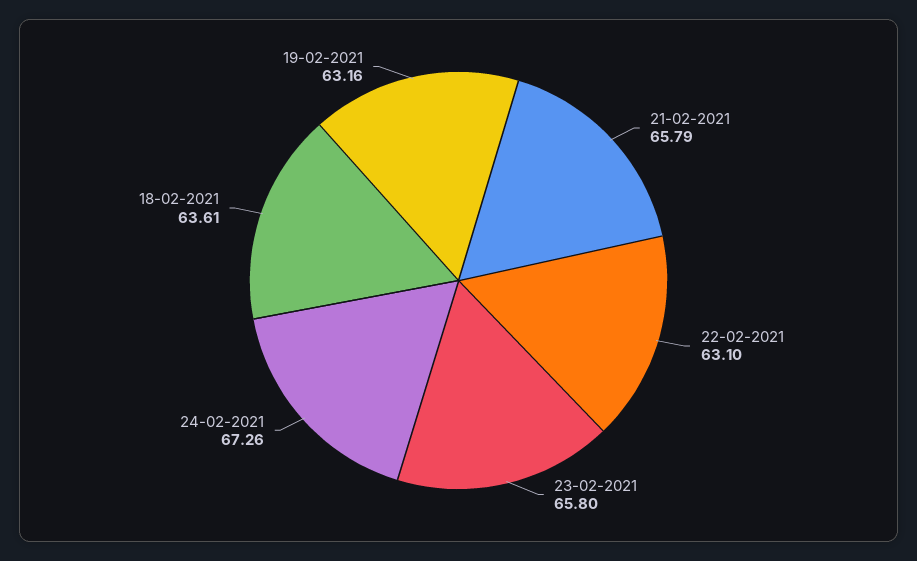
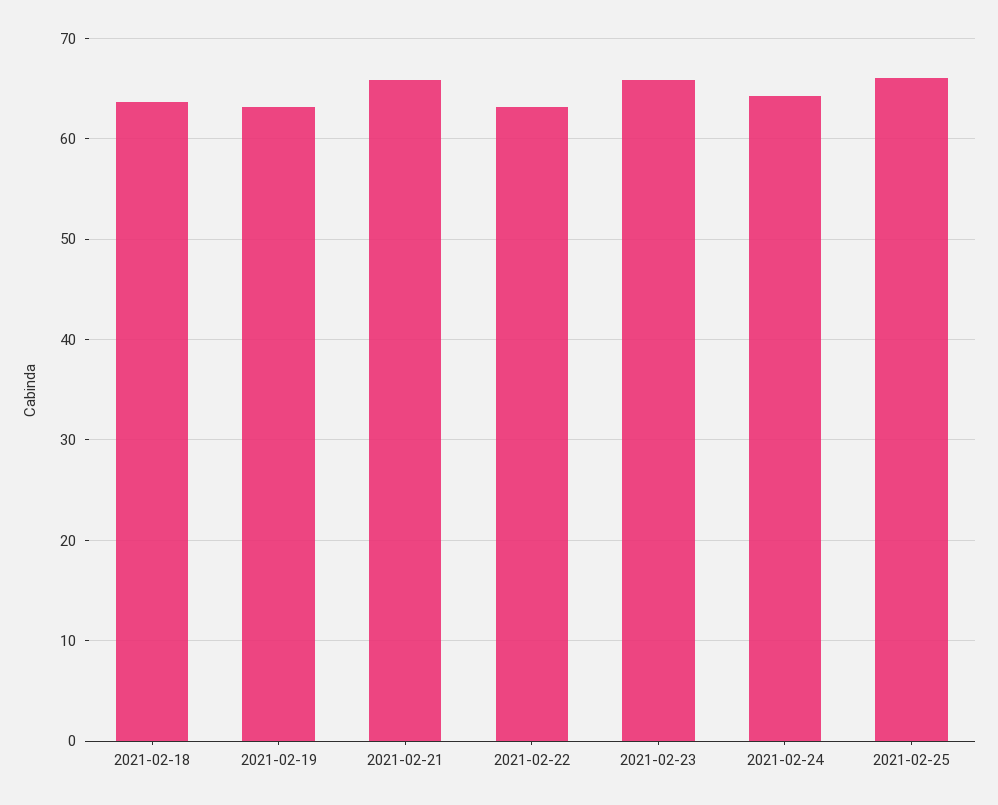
24-02-2021: 67.26 -> 64
2021-02-25: none -> 66

